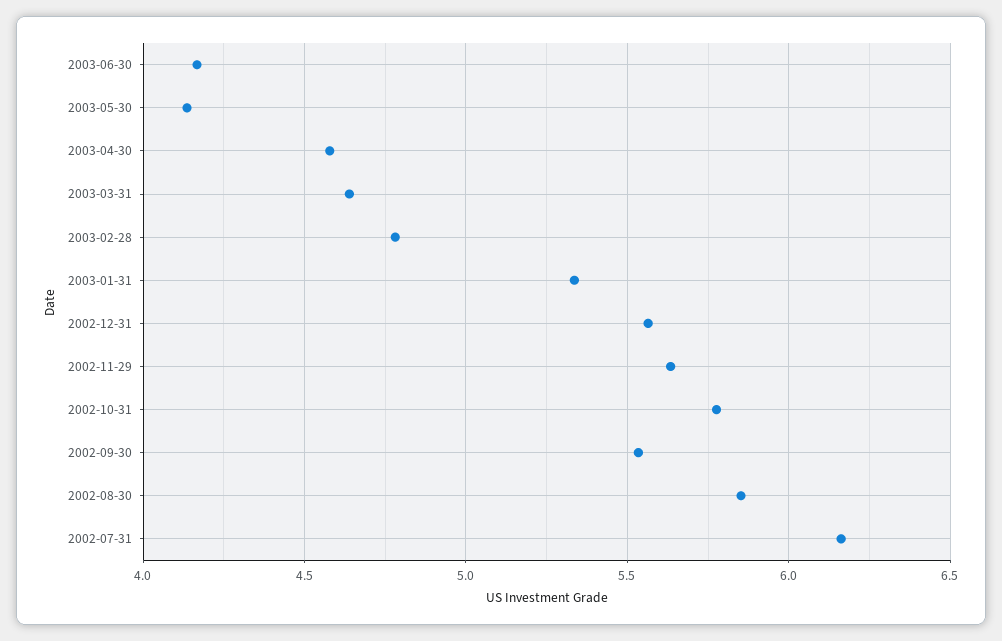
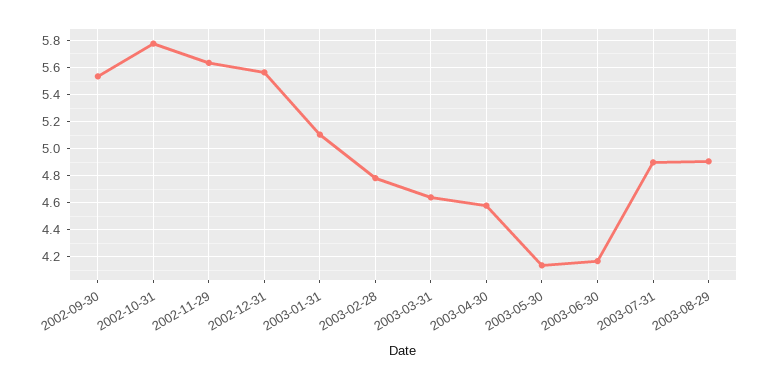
2003-01-31: 5.35 -> 5.1
2002-08-30: 5.85 -> none
2002-07-31: 6.15 -> none
2003-07-31: none -> 4.9
2003-08-29: none -> 4.9

